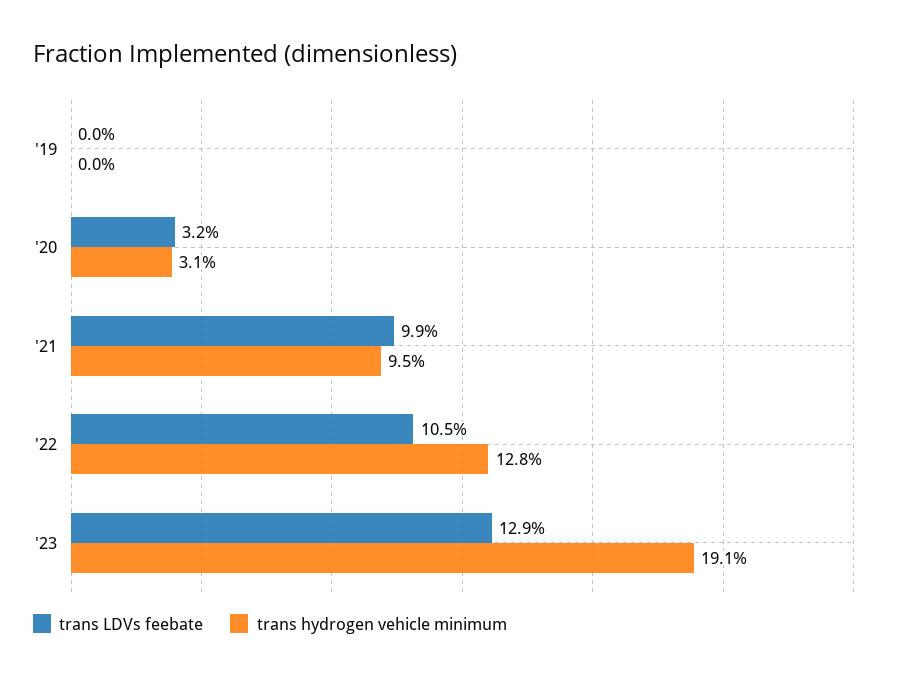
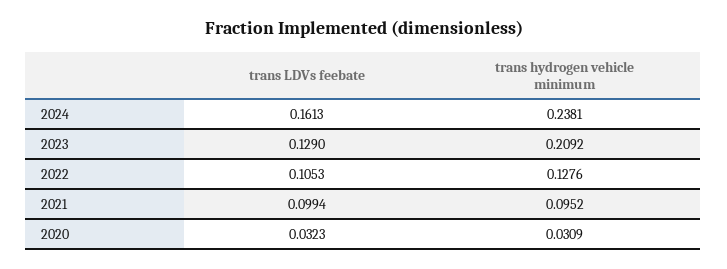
trans LDVs feebate, '19: 0 -> none
trans hydrogen vehicle minimum, '19: 0 -> none
trans hydrogen vehicle minimum, '23: 0.191 -> 0.2092
trans LDVs feebate, 2024: none -> 0.1613
trans hydrogen vehicle minimum, 2024: none -> 0.2381

